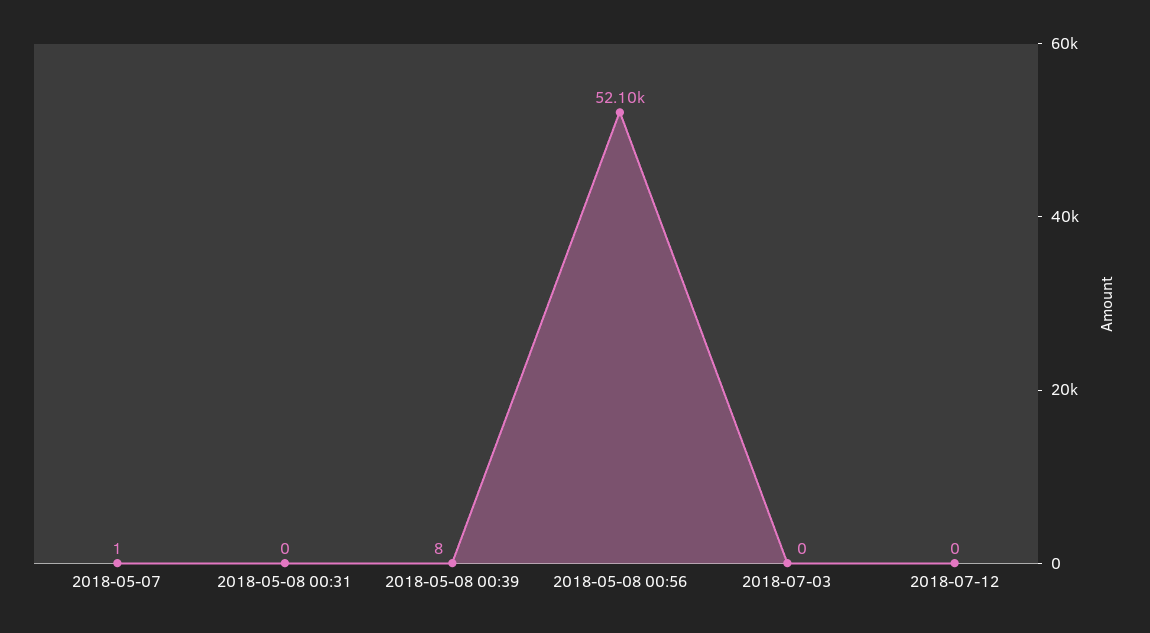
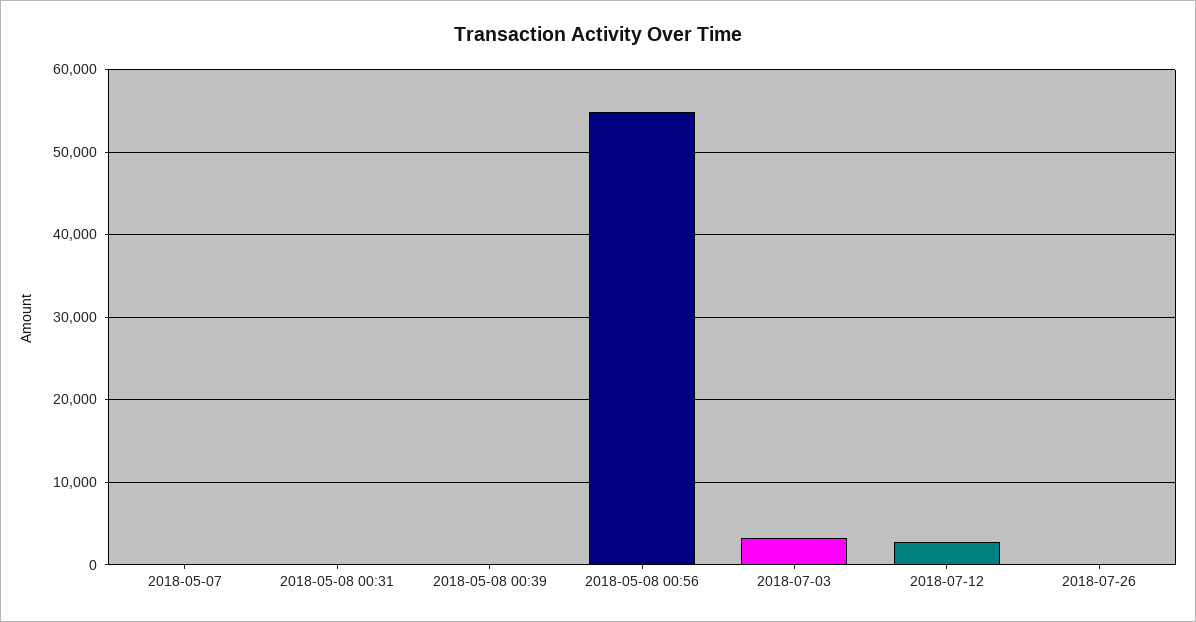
2018-05-08 00:56: 52100 -> 55000
2018-07-03: 0 -> 3000
2018-07-12: 0 -> 3000
2018-07-26: none -> 0

